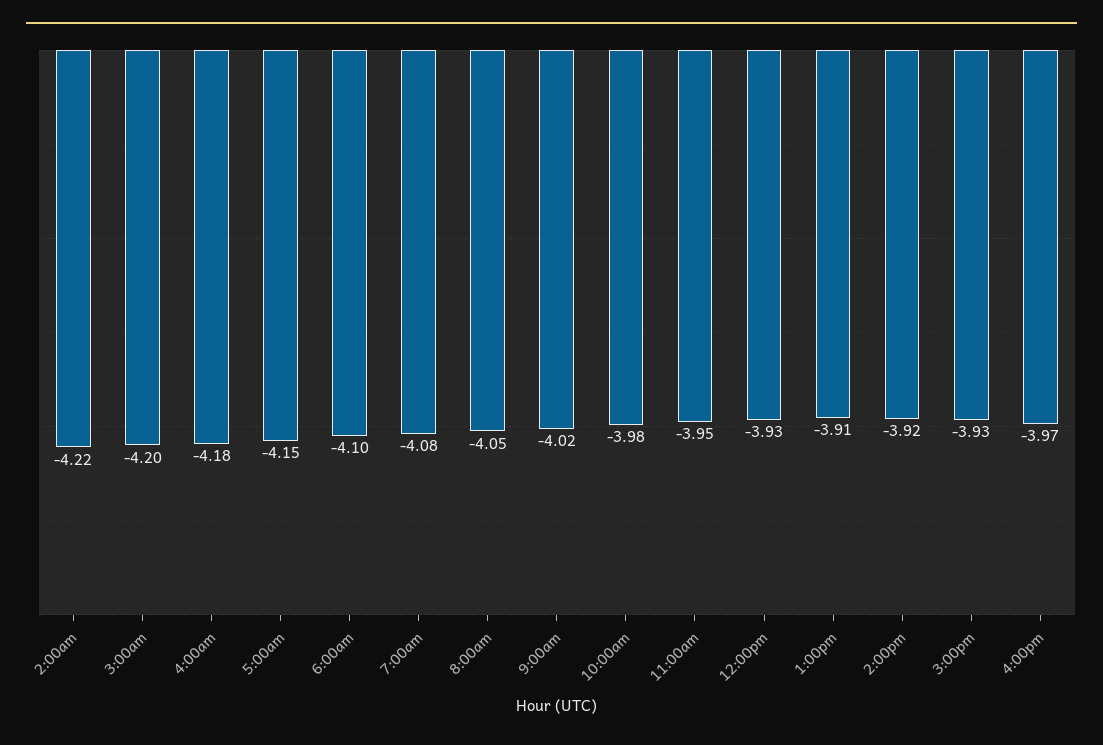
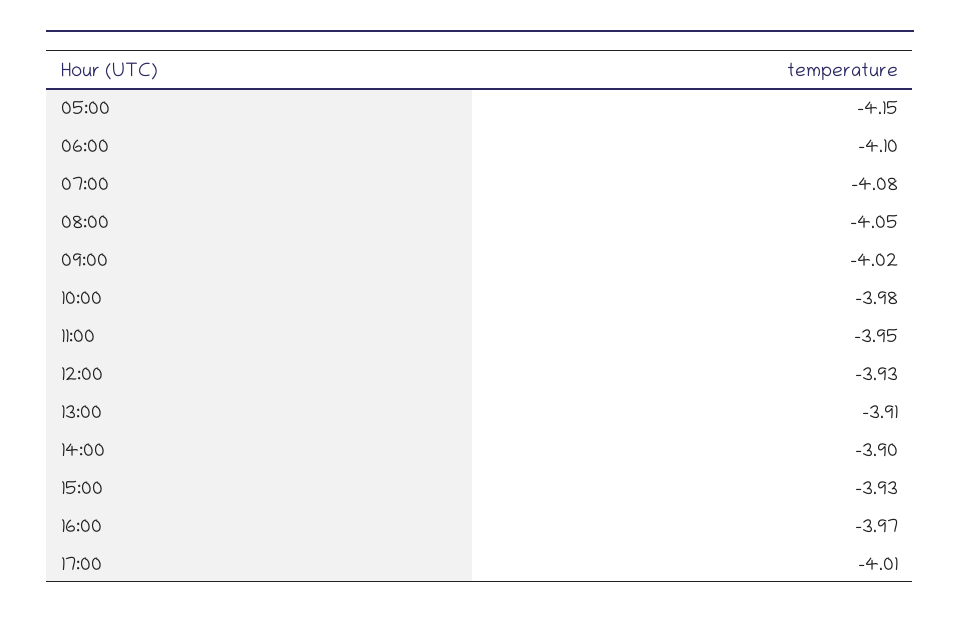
2:00am: -4.22 -> none
3:00am: -4.2 -> none
4:00am: -4.18 -> none
2:00pm: -3.92 -> -3.9
17:00: none -> -4.01

